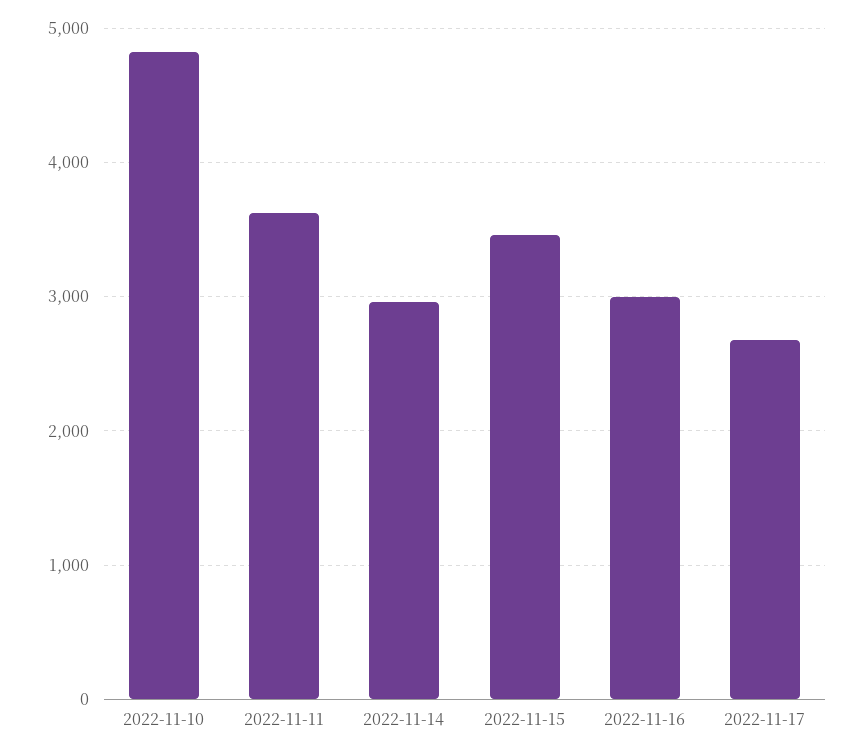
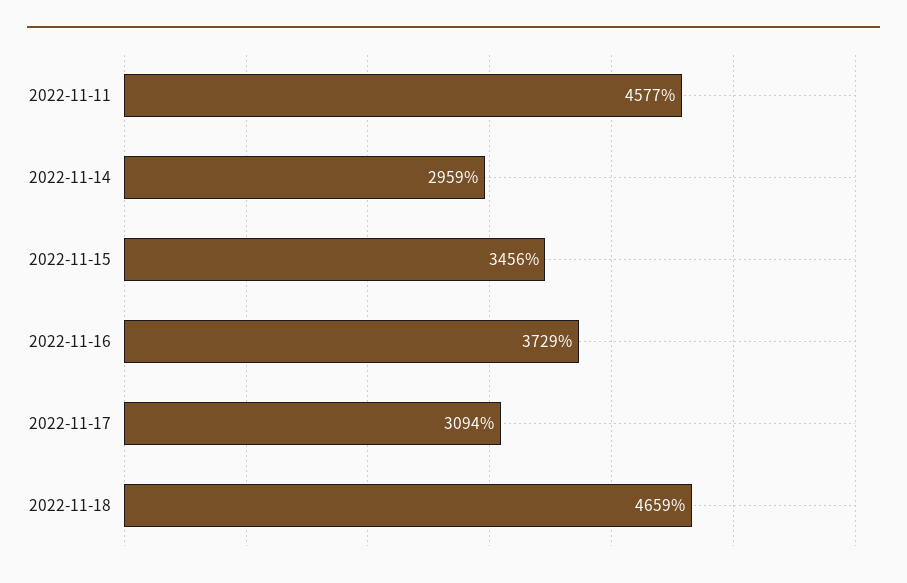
2022-11-10: 4800 -> none
2022-11-11: 3600 -> 4577
2022-11-16: 3000 -> 3729
2022-11-17: 2700 -> 3094
2022-11-18: none -> 4659

